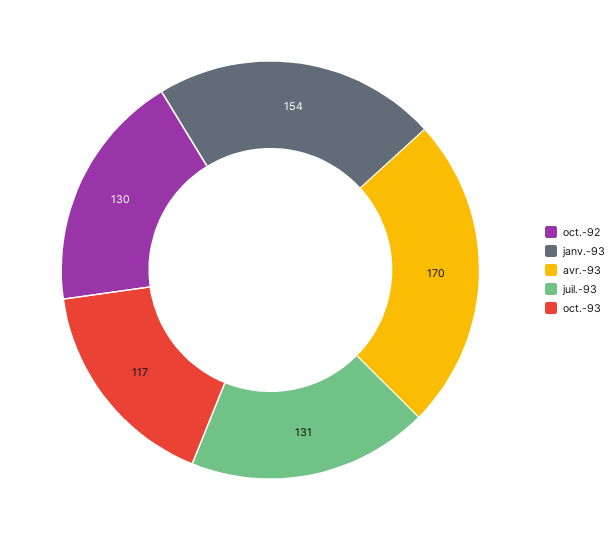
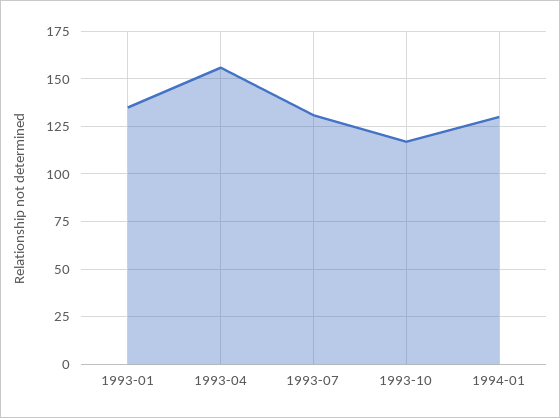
oct.-92: 130 -> none
janv.-93: 154 -> 135
avr.-93: 170 -> 155
1994-01: none -> 130

